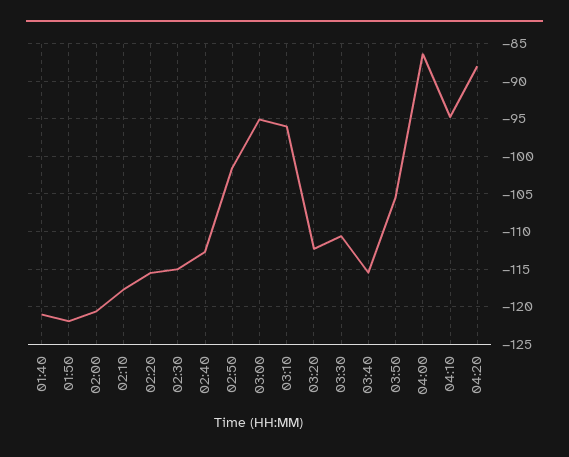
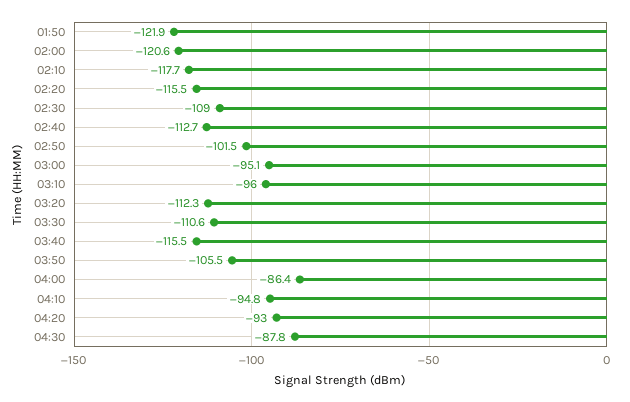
01:40: -121 -> none
02:30: -115 -> -109
04:20: -88 -> -93
04:30: none -> -87.8

